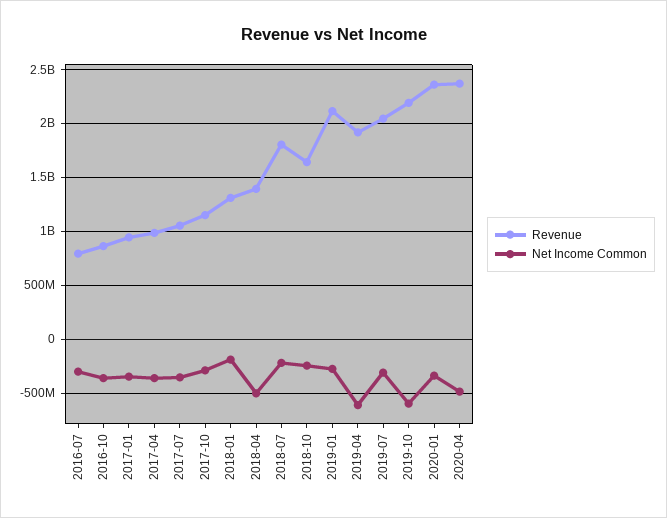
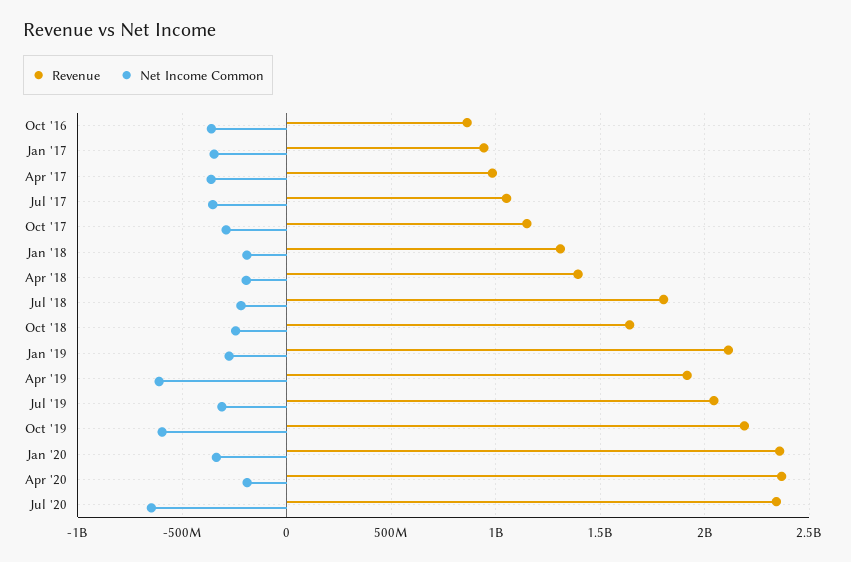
Revenue, 2016-07: 800000000 -> none
Net Income Common, 2016-07: -300000000 -> none
Net Income Common, 2018-04: -500000000 -> -200000000
Net Income Common, 2020-04: -500000000 -> -200000000
Revenue, Jul '20: none -> 2350000000
Net Income Common, Jul '20: none -> -650000000

